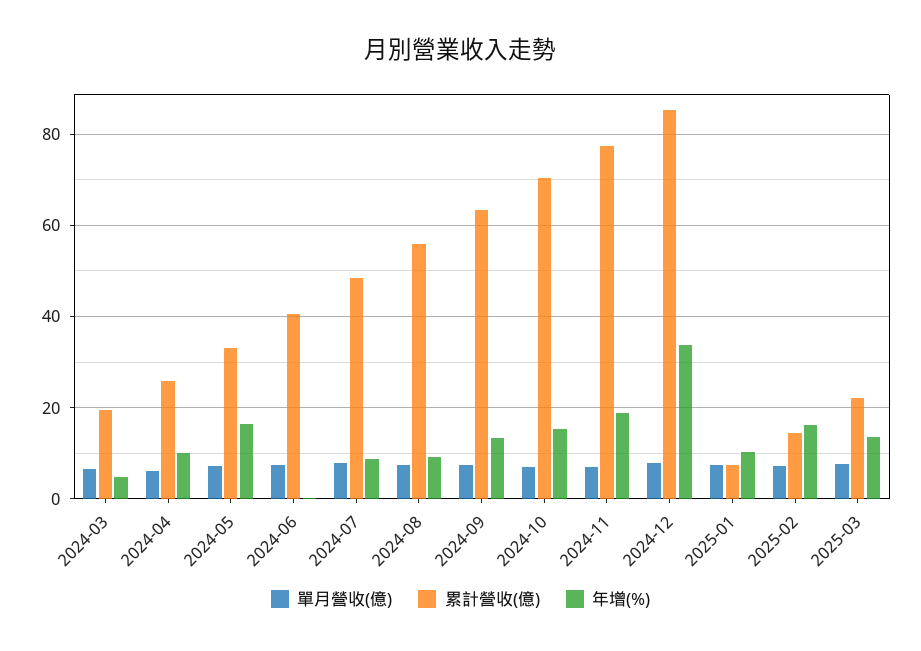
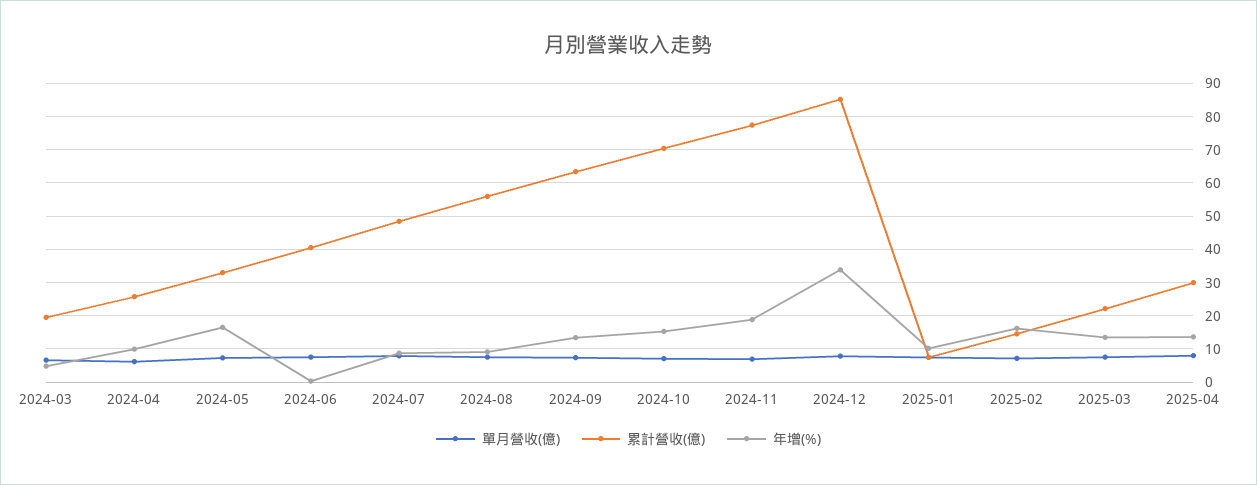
單月營收(億), 2025-04: none -> 8
累計營收(億), 2025-04: none -> 30
年增(%), 2025-04: none -> 14

